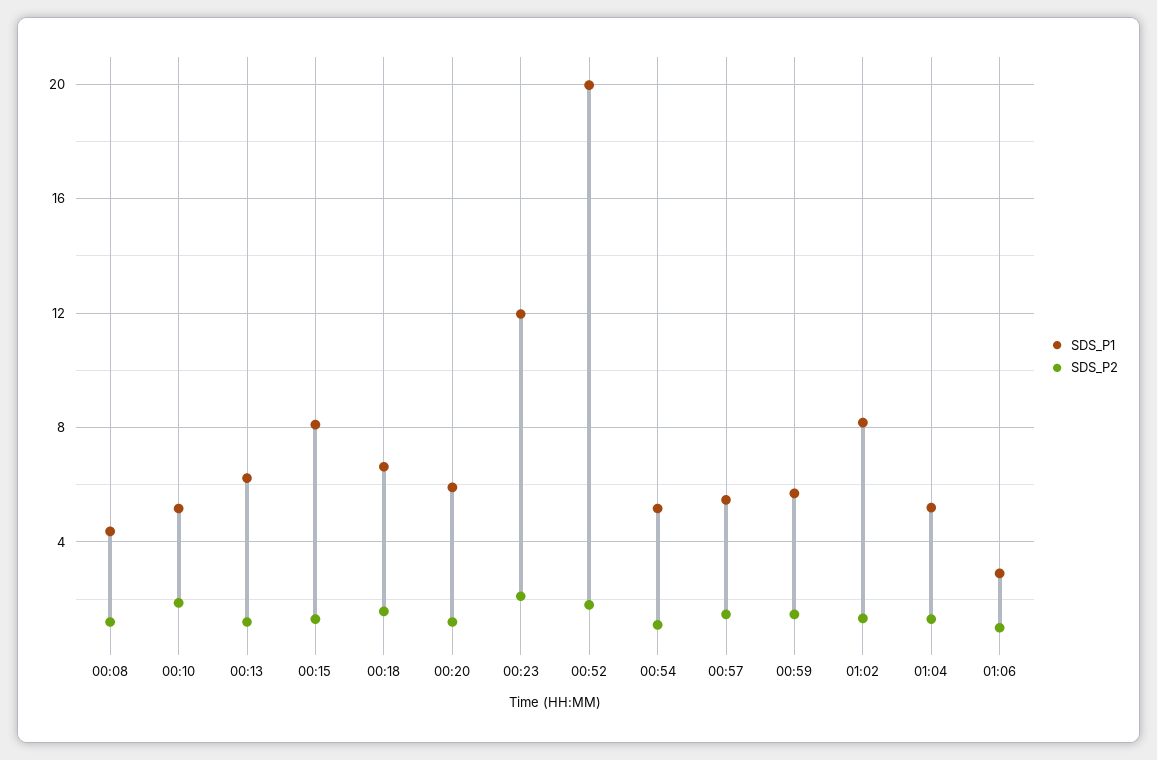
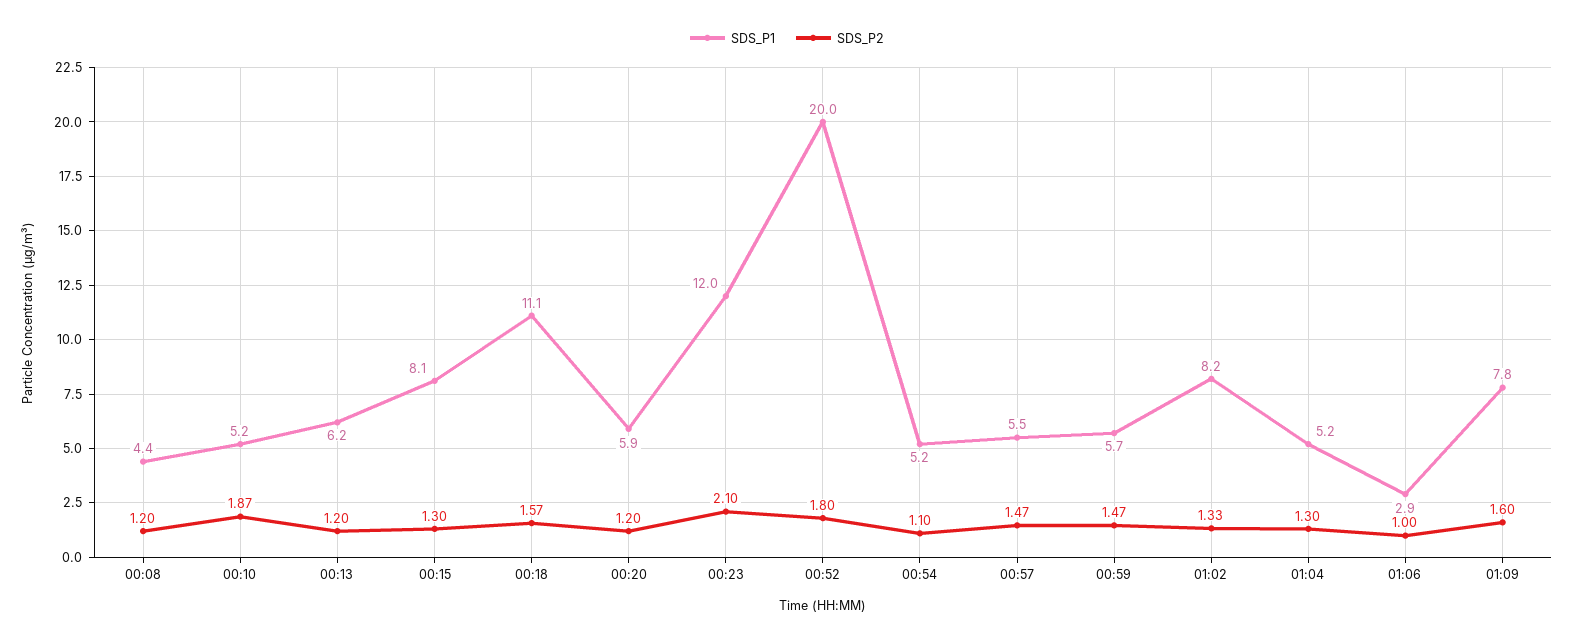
SDS_P1, 00:18: 6.5 -> 11.1
SDS_P1, 01:09: none -> 7.8
SDS_P2, 01:09: none -> 1.6

